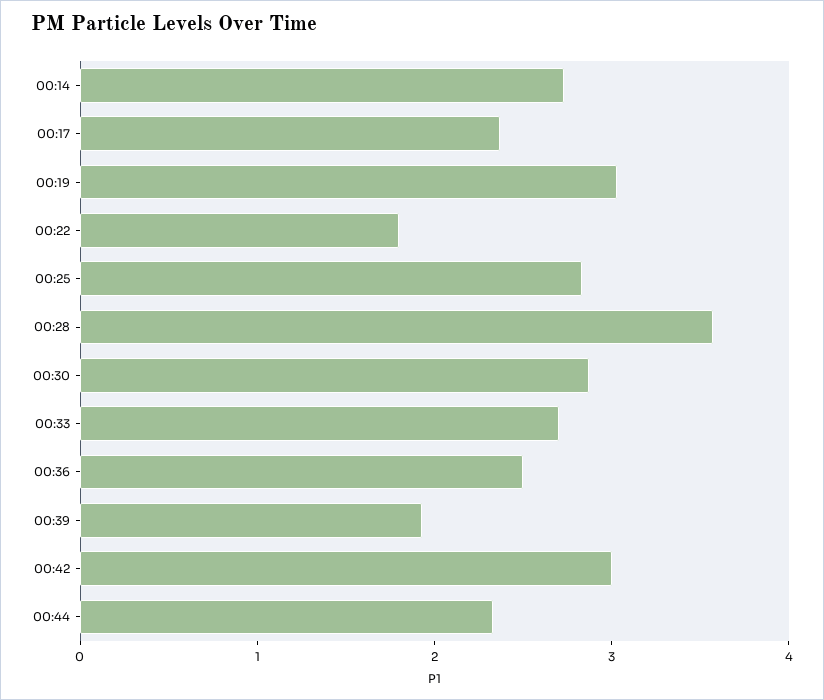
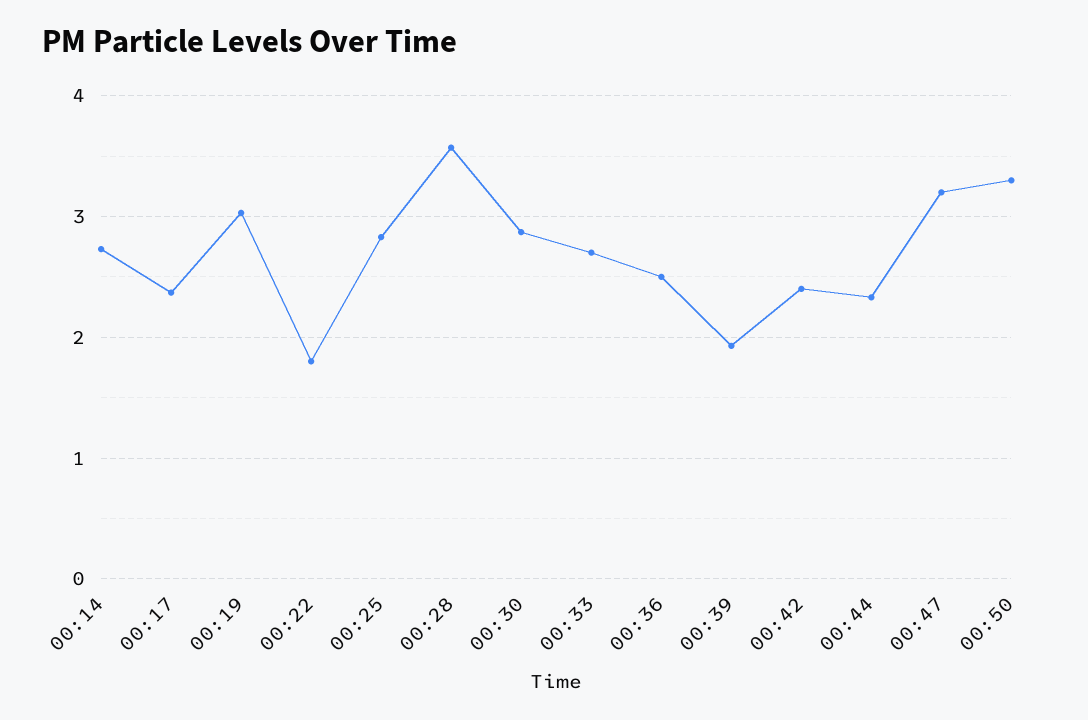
00:42: 3 -> 2.4
00:47: none -> 3.2
00:50: none -> 3.3

